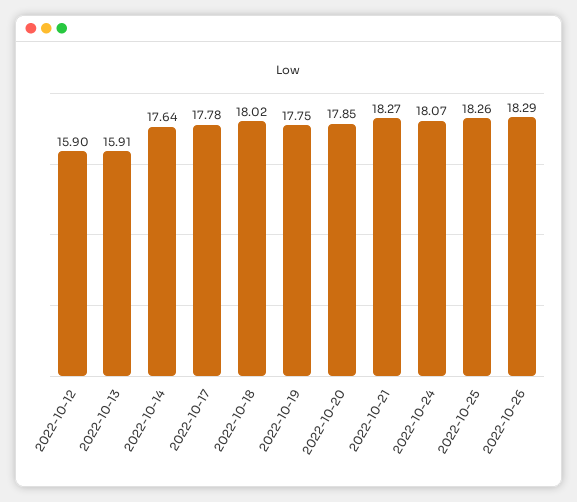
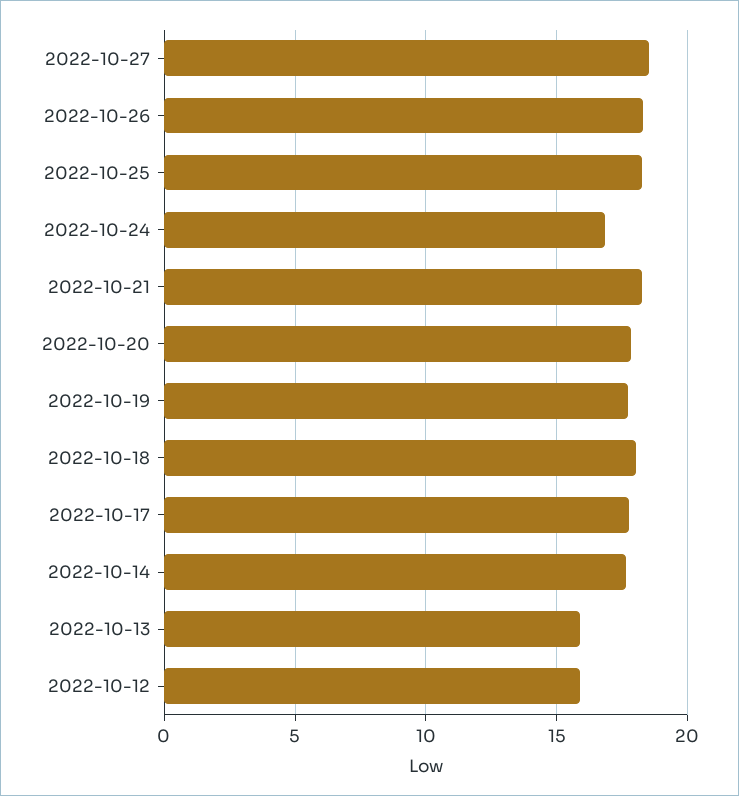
2022-10-24: 18.07 -> 17
2022-10-27: none -> 18.5

